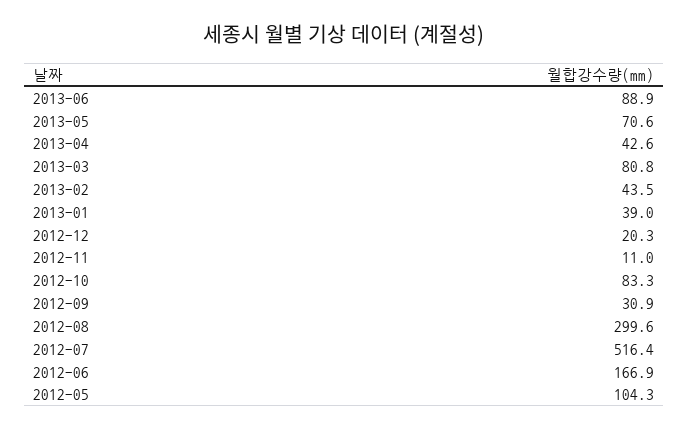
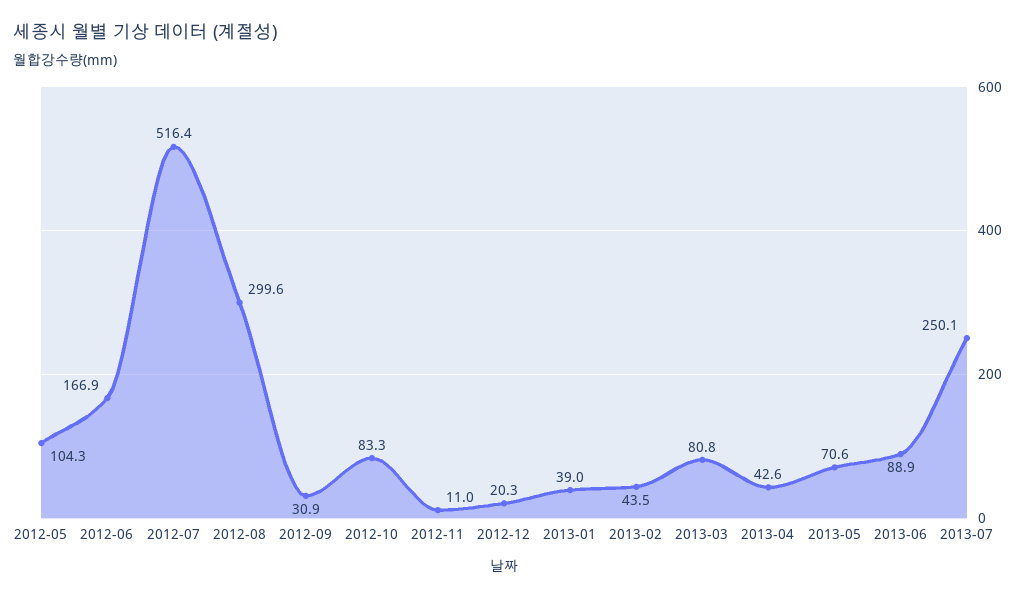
2013-07: none -> 250.1

